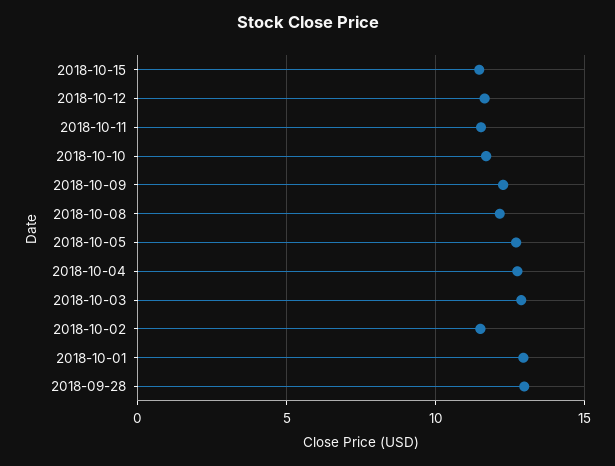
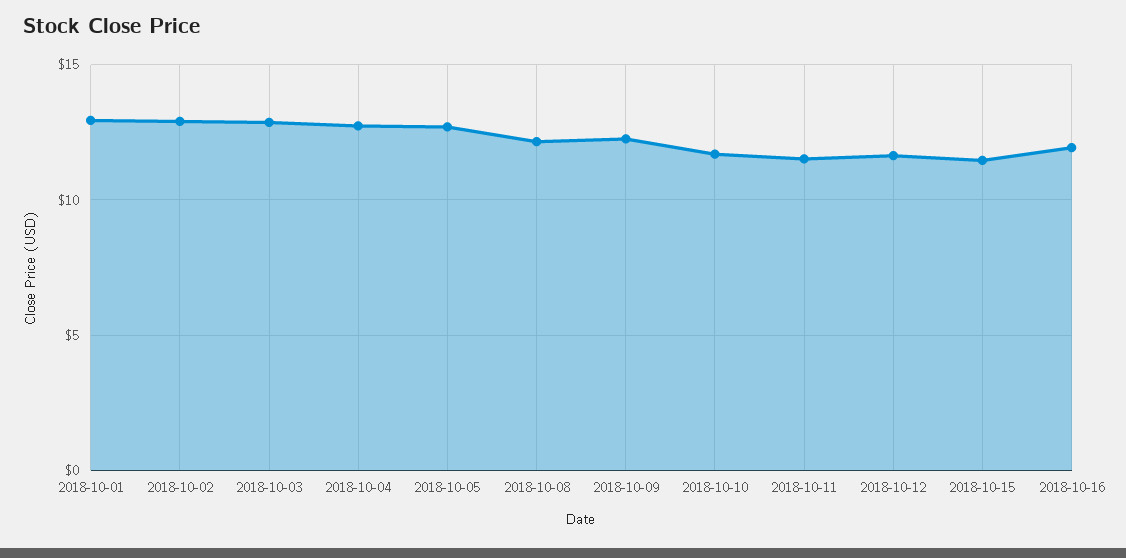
2018-10-02: 11.5 -> 13
2018-09-28: 13 -> none
2018-10-16: none -> 12

